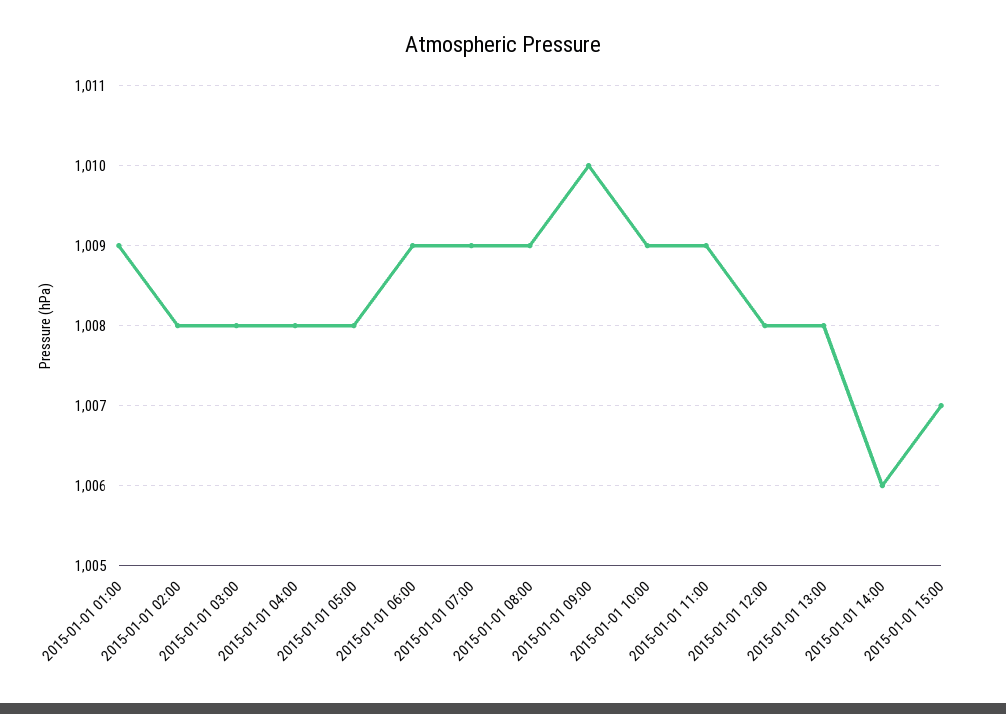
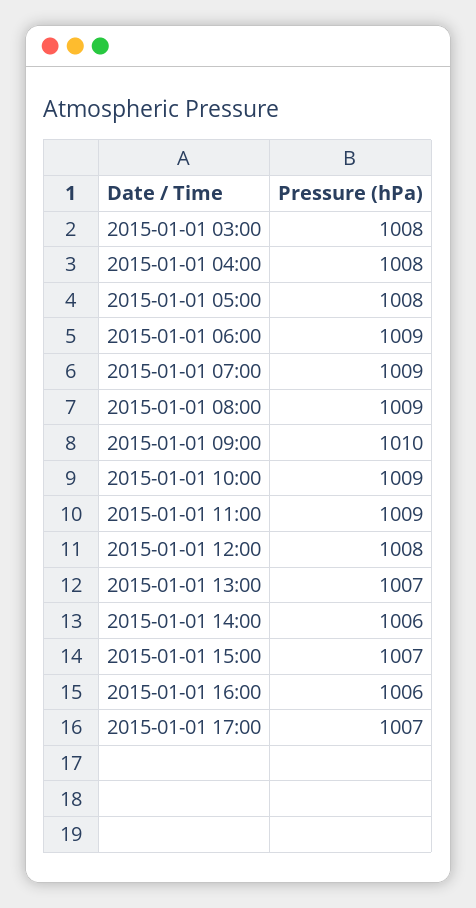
2015-01-01 01:00: 1009 -> none
2015-01-01 02:00: 1008 -> none
2015-01-01 13:00: 1008 -> 1007
2015-01-01 16:00: none -> 1006
2015-01-01 17:00: none -> 1007

